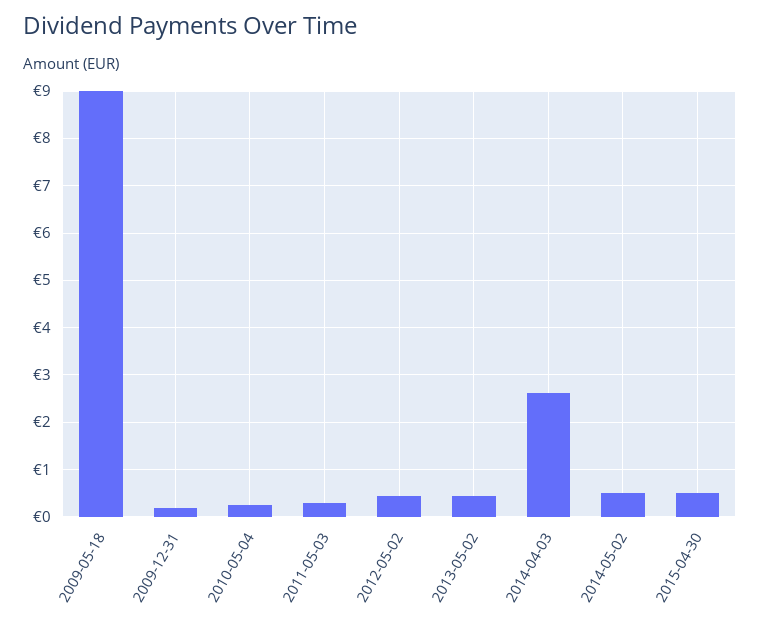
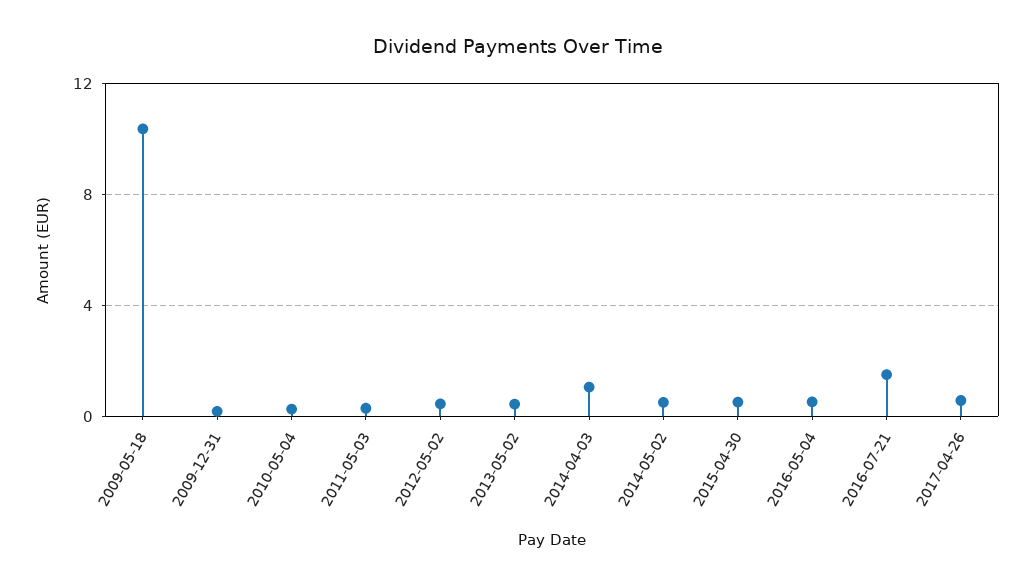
2009-05-18: 9 -> 10.5
2014-04-03: 2.6 -> 1
2016-05-04: none -> 0.5
2016-07-21: none -> 1.5
2017-04-26: none -> 0.5

